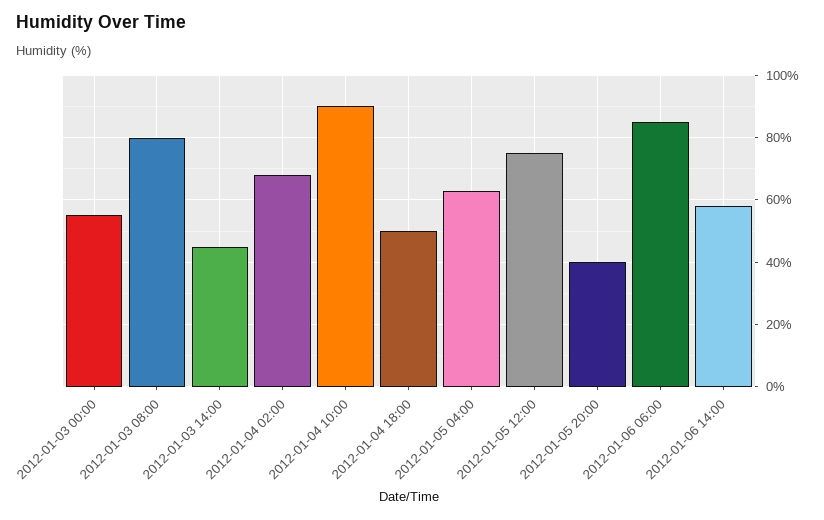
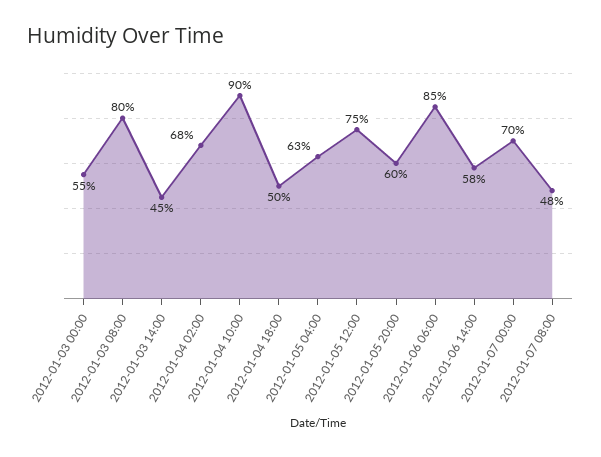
2012-01-05 20:00: 40 -> 60
2012-01-07 00:00: none -> 70
2012-01-07 08:00: none -> 48

